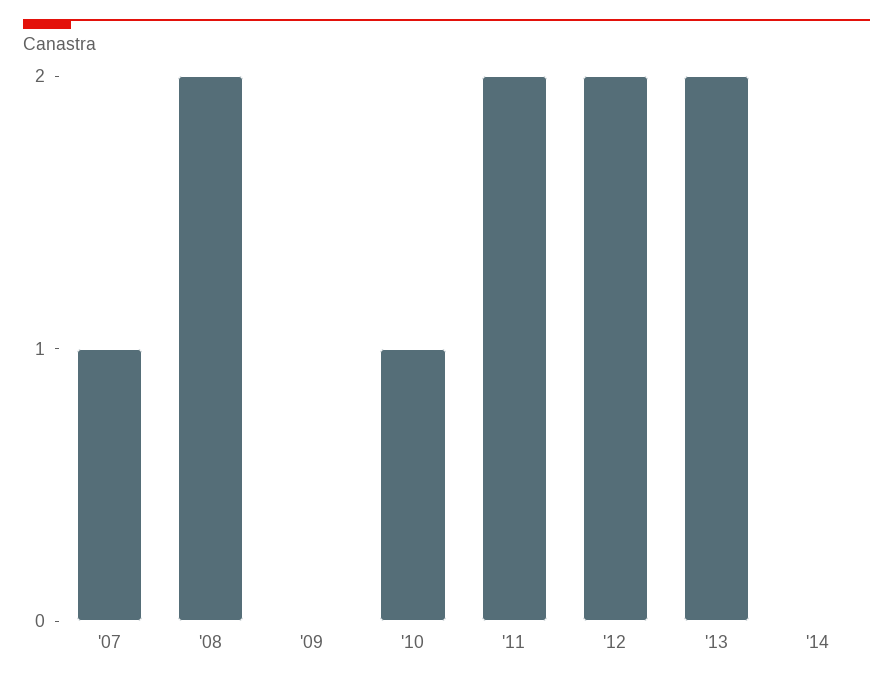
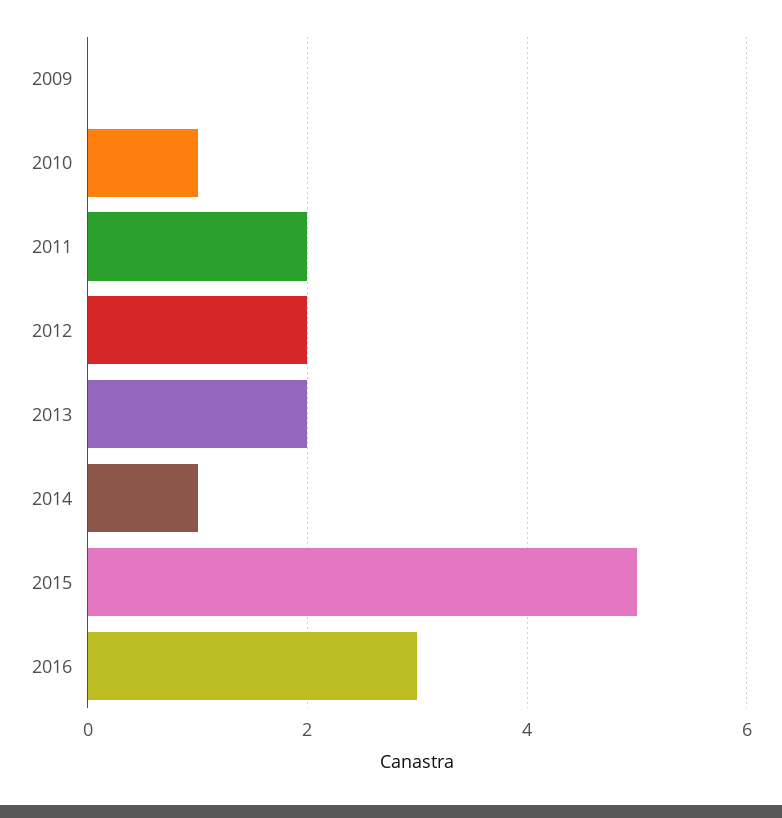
'07: 1 -> none
'08: 2 -> none
'14: 0 -> 1
2015: none -> 5
2016: none -> 3

